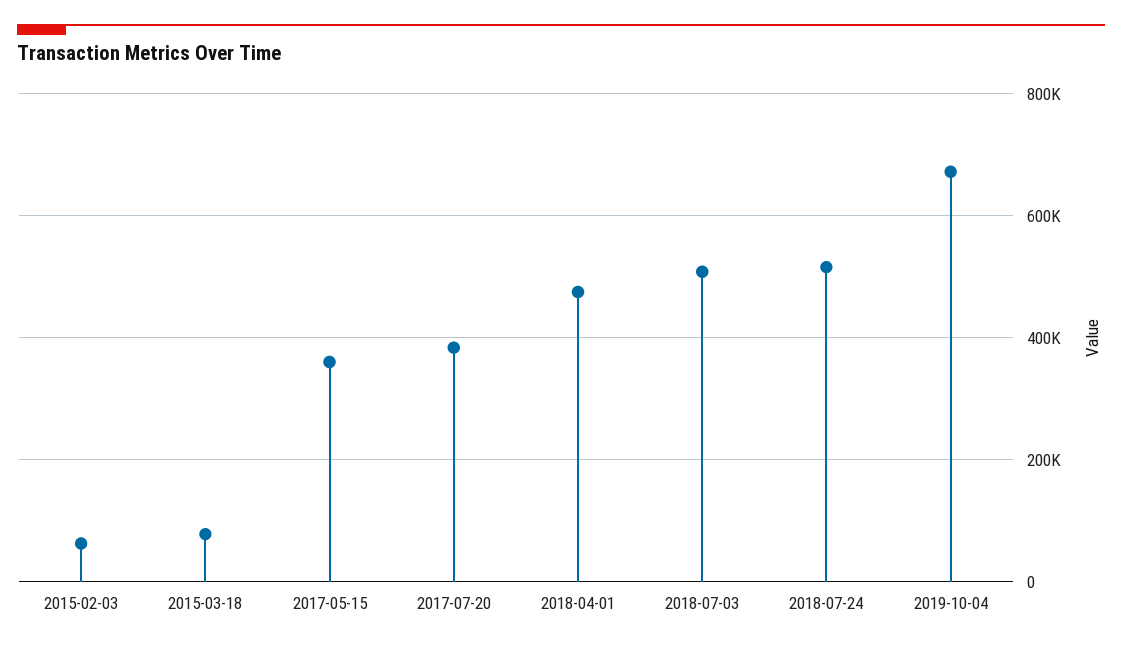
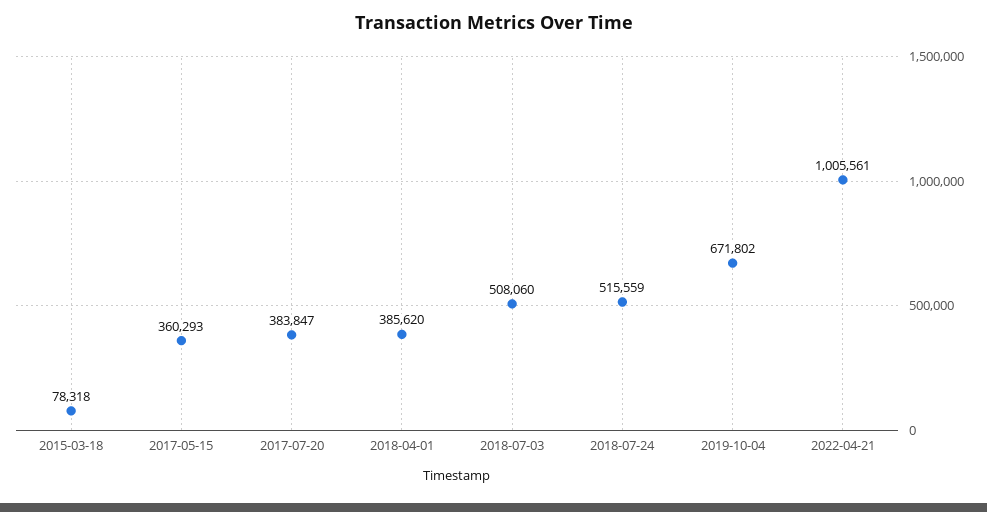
2015-02-03: 60000 -> none
2018-04-01: 480000 -> 385620
2022-04-21: none -> 1005561

